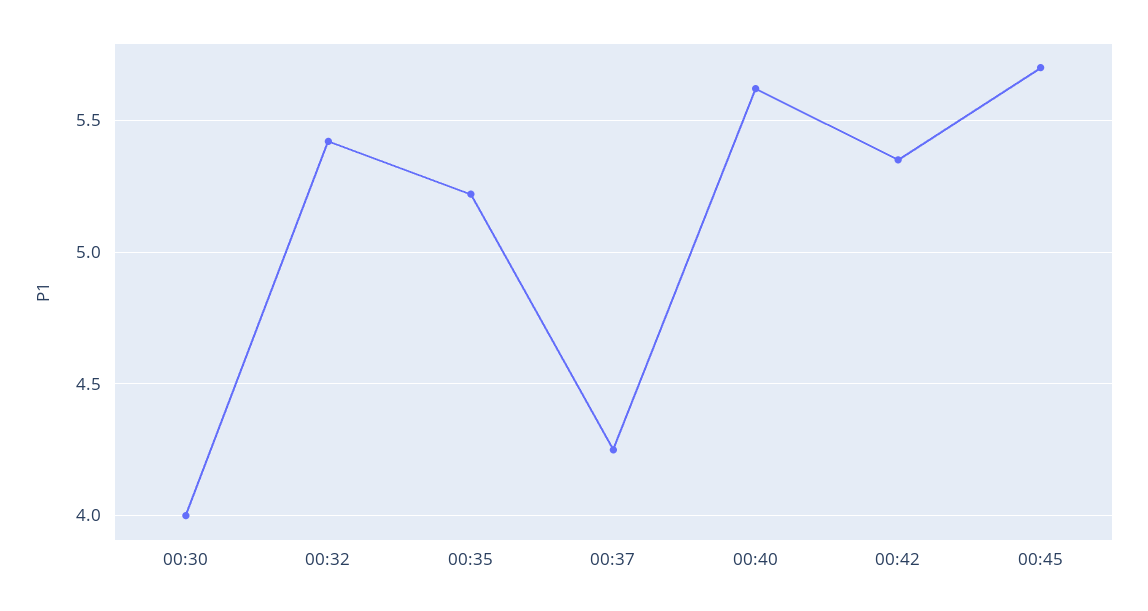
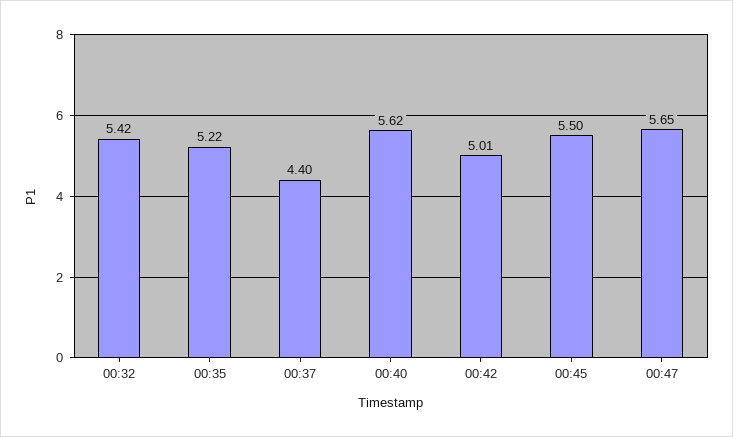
00:30: 4 -> none
00:37: 4.25 -> 4.4
00:42: 5.35 -> 5.01
00:45: 5.7 -> 5.5
00:47: none -> 5.65

